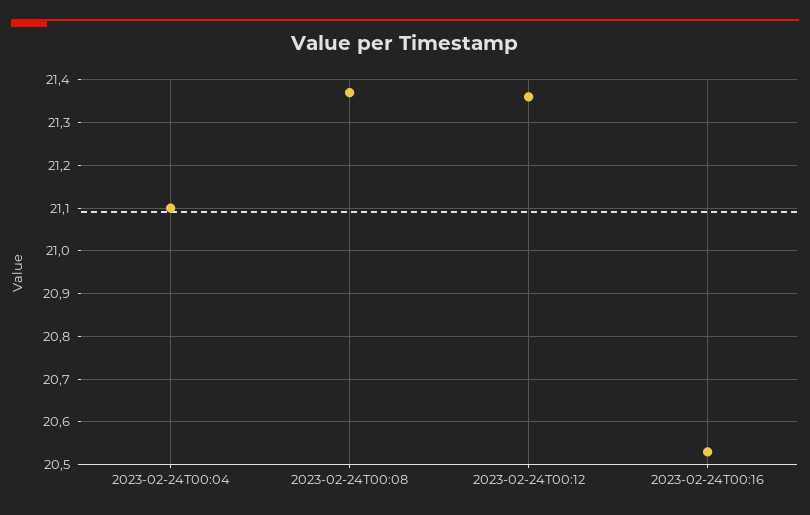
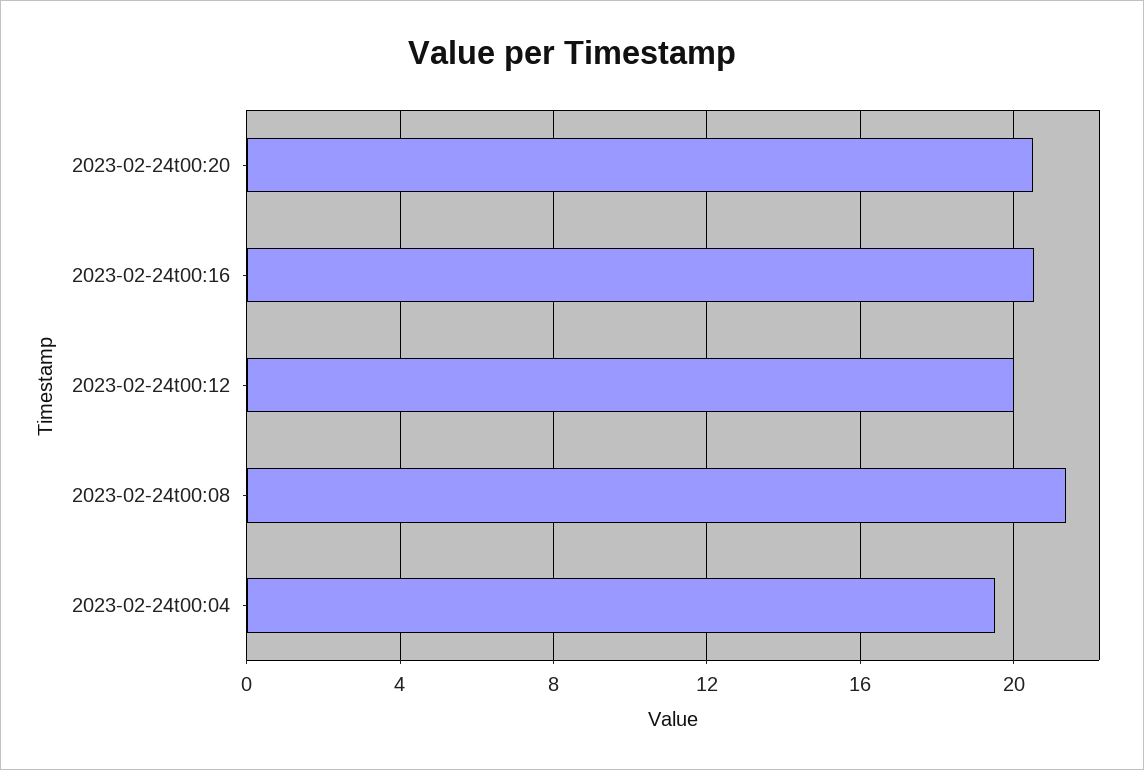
2023-02-24T00:04: 21.1 -> 19.5
2023-02-24T00:12: 21.35 -> 20
2023-02-24t00:20: none -> 20.5

